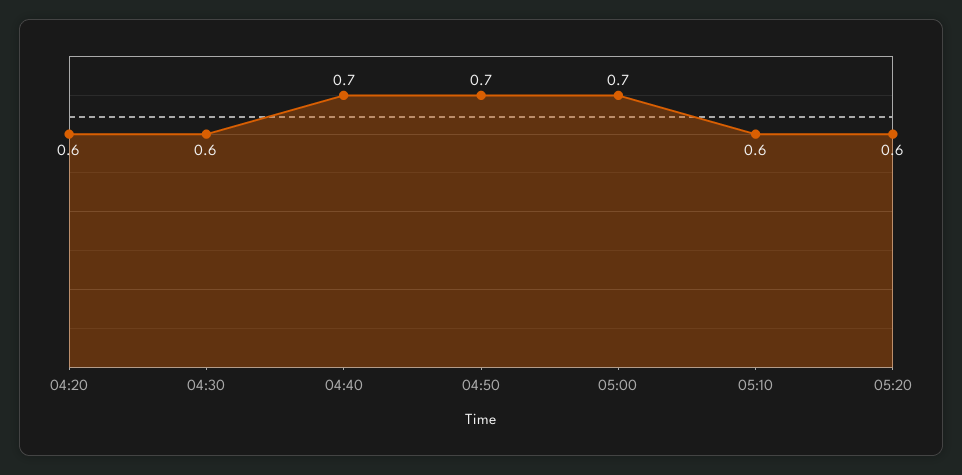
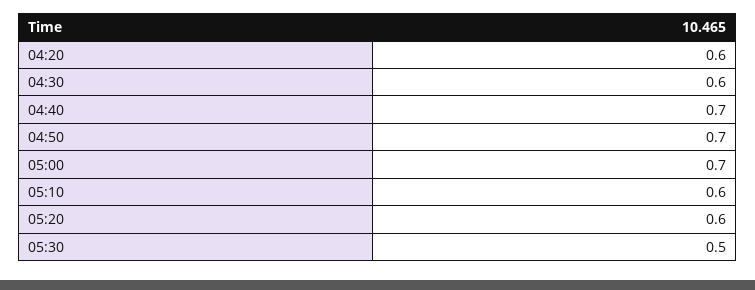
05:30: none -> 0.5

